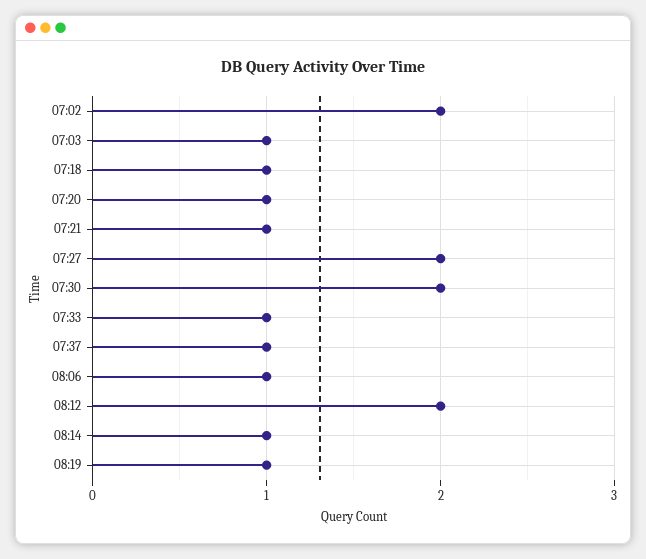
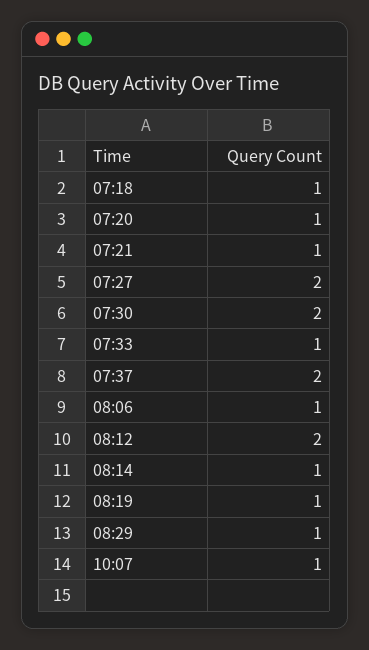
07:02: 2 -> none
07:03: 1 -> none
07:37: 1 -> 2
08:29: none -> 1
10:07: none -> 1

